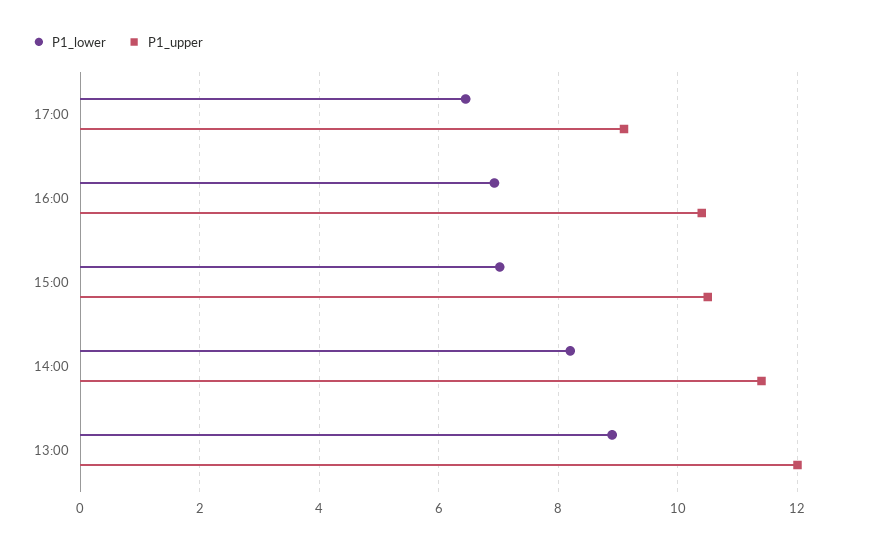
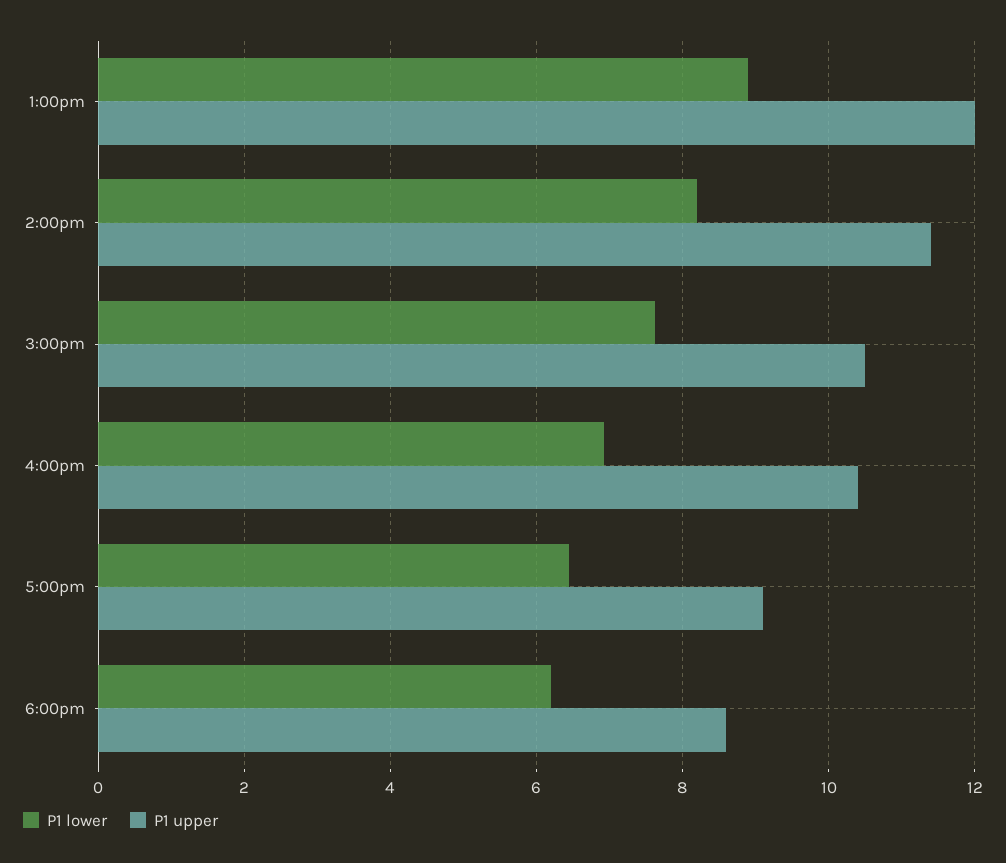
P1_lower, 15:00: 7 -> 7.6
P1_lower, 6:00pm: none -> 6.2
P1_upper, 6:00pm: none -> 8.6

